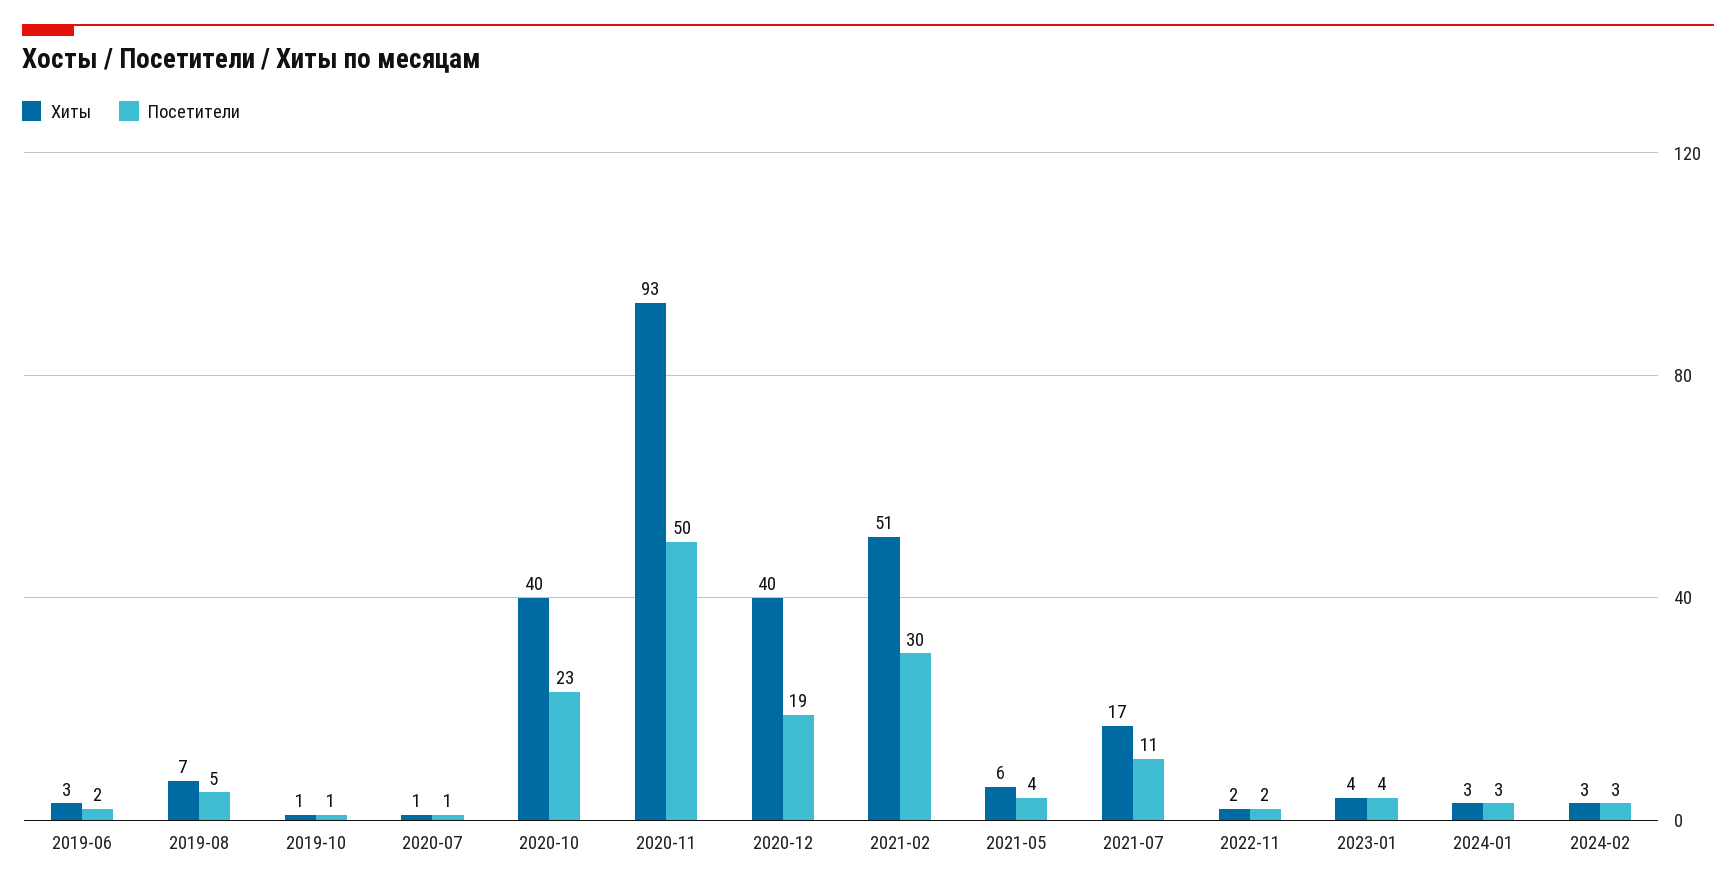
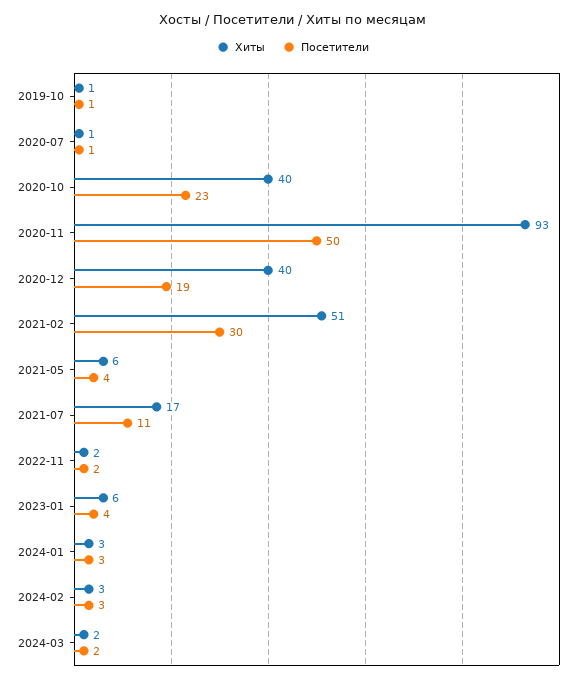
Хиты, 2019-06: 3 -> none
Посетители, 2019-06: 2 -> none
Хиты, 2019-08: 7 -> none
Посетители, 2019-08: 5 -> none
Хиты, 2023-01: 4 -> 6
Хиты, 2024-03: none -> 2
Посетители, 2024-03: none -> 2

